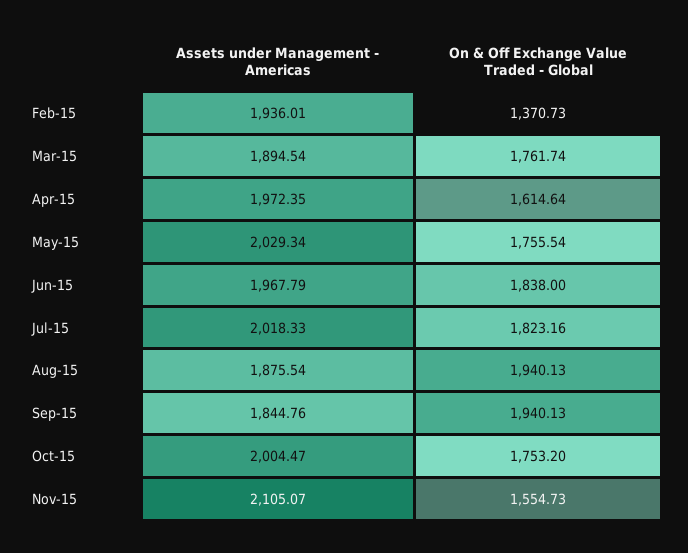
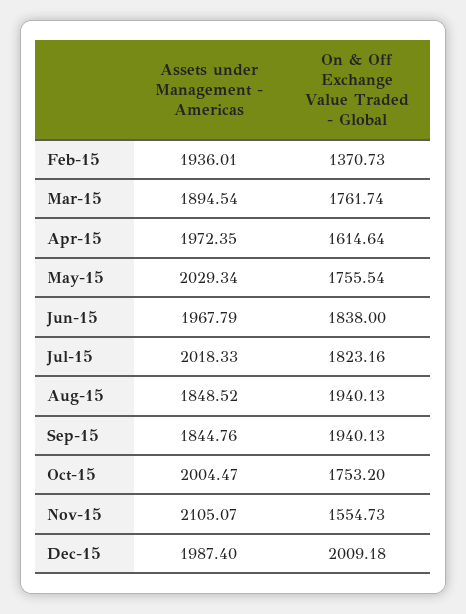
Assets under Management - Americas, Aug-15: 1875.54 -> 1848.52
Assets under Management - Americas, Dec-15: none -> 1987.4
On & Off Exchange Value Traded - Global, Dec-15: none -> 2009.18

